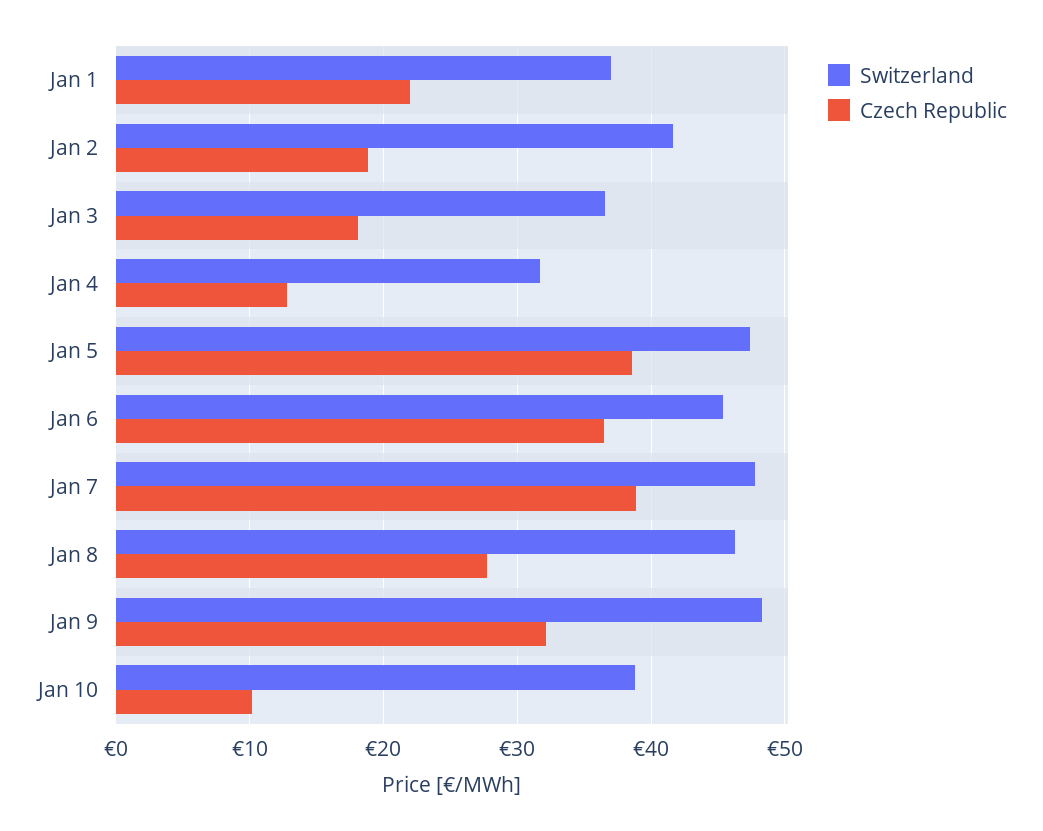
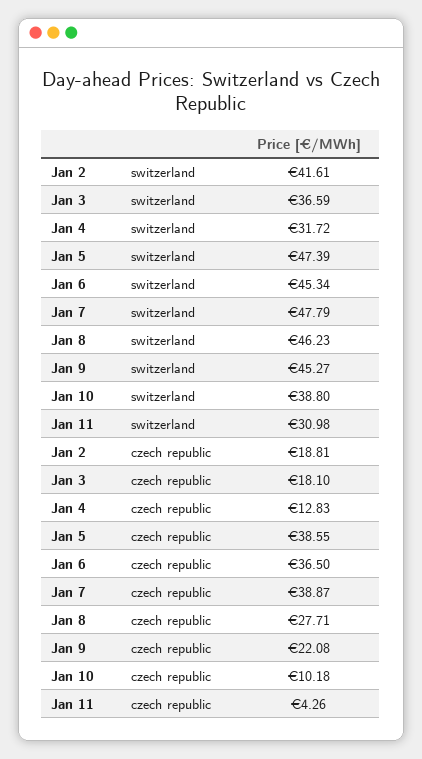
Switzerland, Jan 1: 37 -> none
Czech Republic, Jan 1: 22 -> none
Switzerland, Jan 9: 48 -> 45.27
Czech Republic, Jan 9: 32 -> 22.08
Switzerland, Jan 11: none -> 30.98
Czech Republic, Jan 11: none -> 4.26

